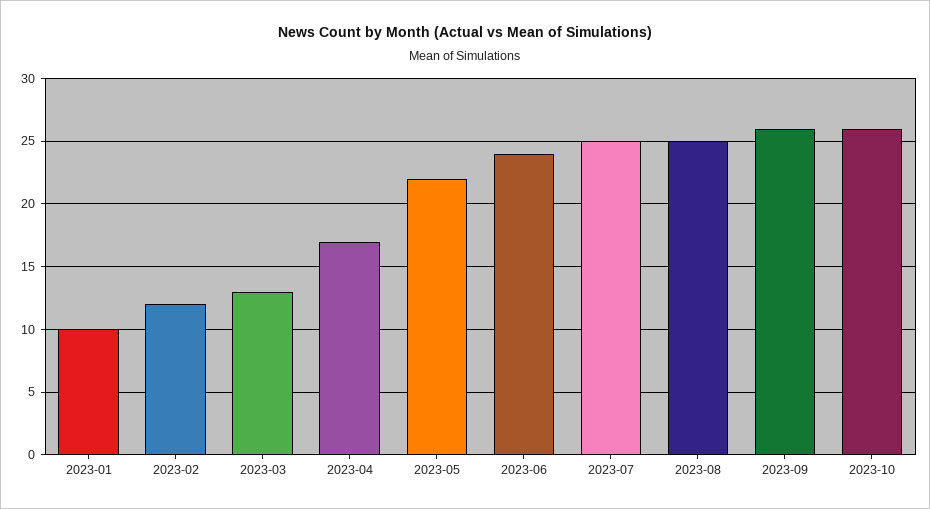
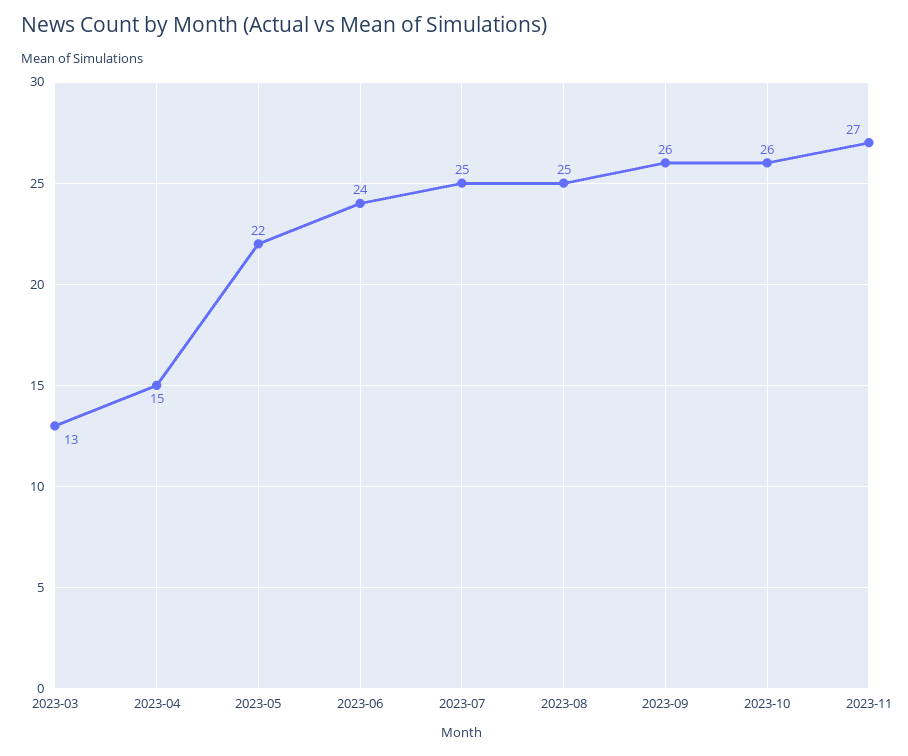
2023-01: 10 -> none
2023-02: 12 -> none
2023-04: 17 -> 15
2023-11: none -> 27

